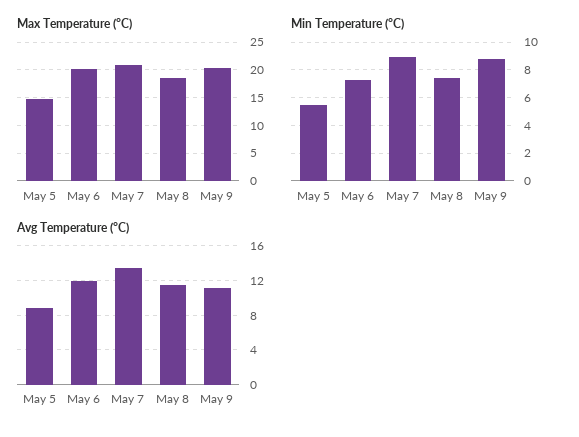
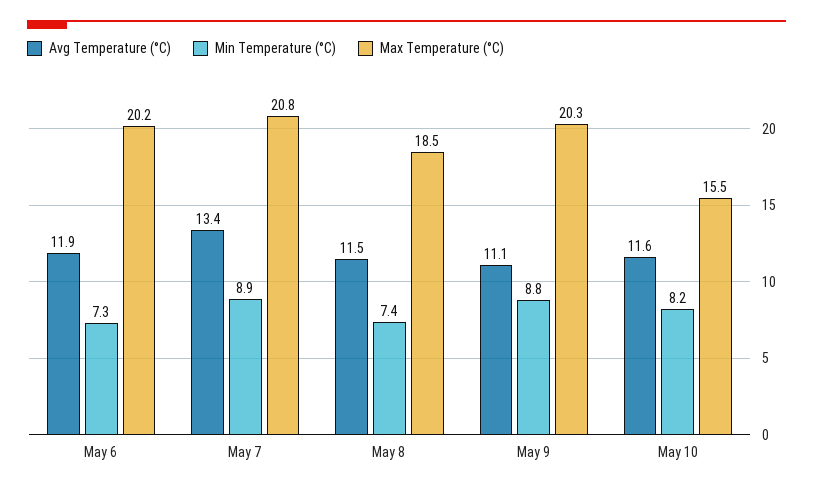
Max Temperature (°C), May 5: 15 -> none
Min Temperature (°C), May 5: 5.5 -> none
Avg Temperature (°C), May 5: 9 -> none
Avg Temperature (°C), May 10: none -> 11.6
Min Temperature (°C), May 10: none -> 8.2
Max Temperature (°C), May 10: none -> 15.5

